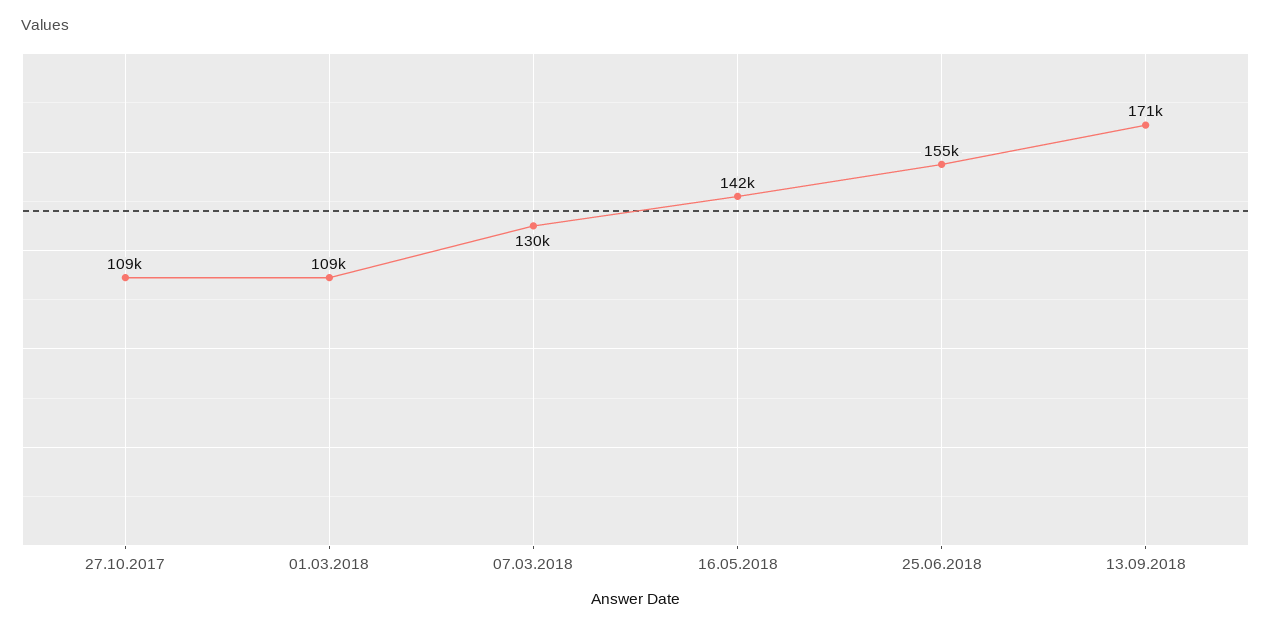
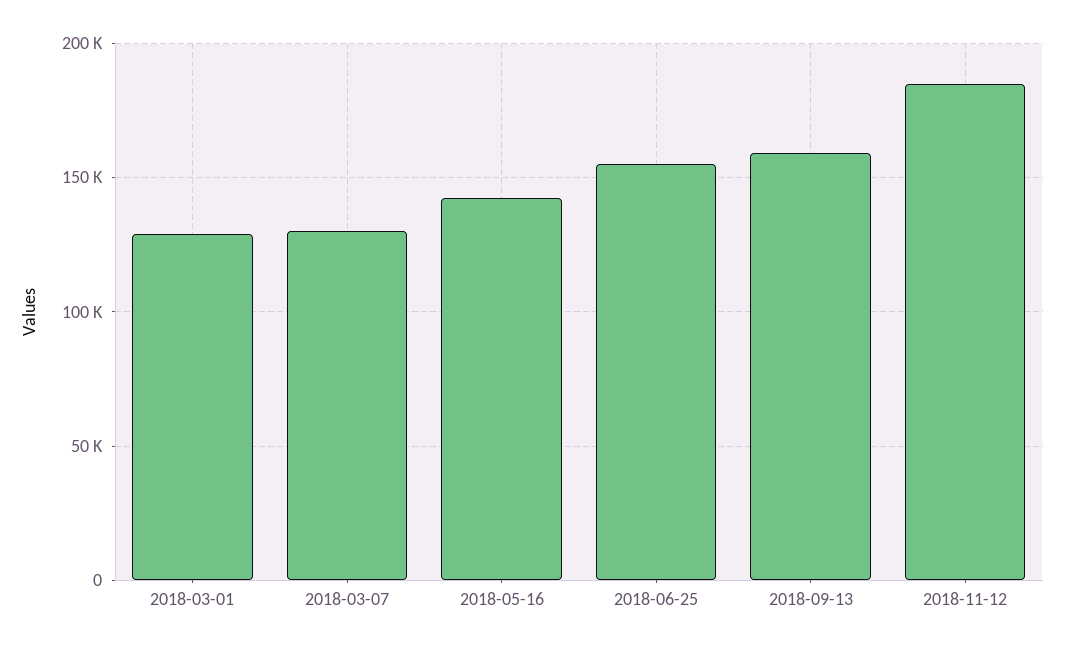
27.10.2017: 109000 -> none
01.03.2018: 109000 -> 130000
13.09.2018: 171000 -> 160000
2018-11-12: none -> 185000

